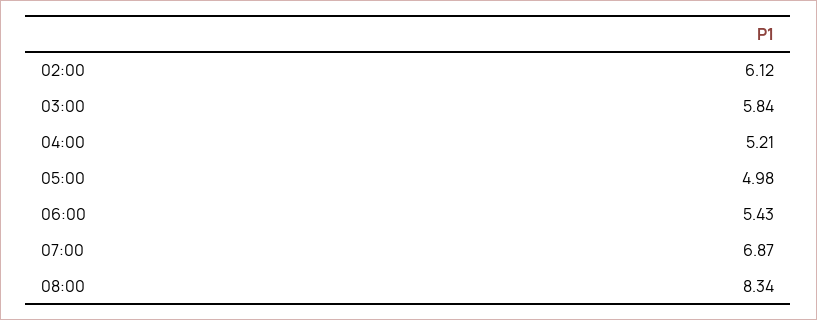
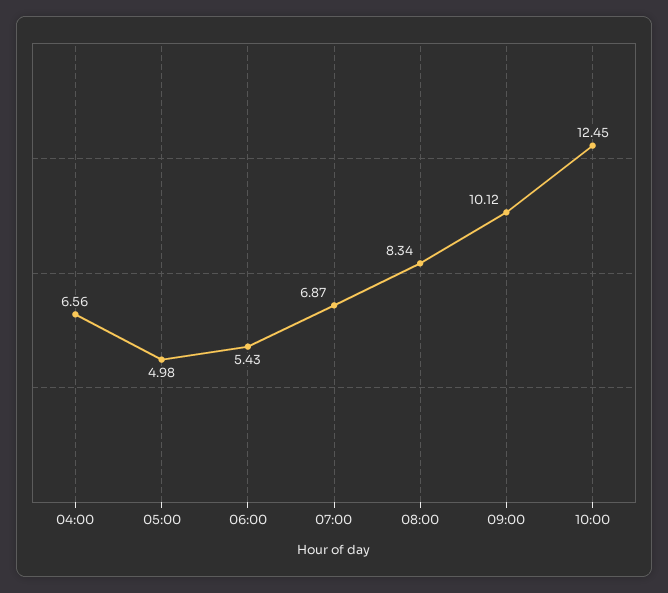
02:00: 6.12 -> none
03:00: 5.84 -> none
04:00: 5.21 -> 6.56
09:00: none -> 10.12
10:00: none -> 12.45

